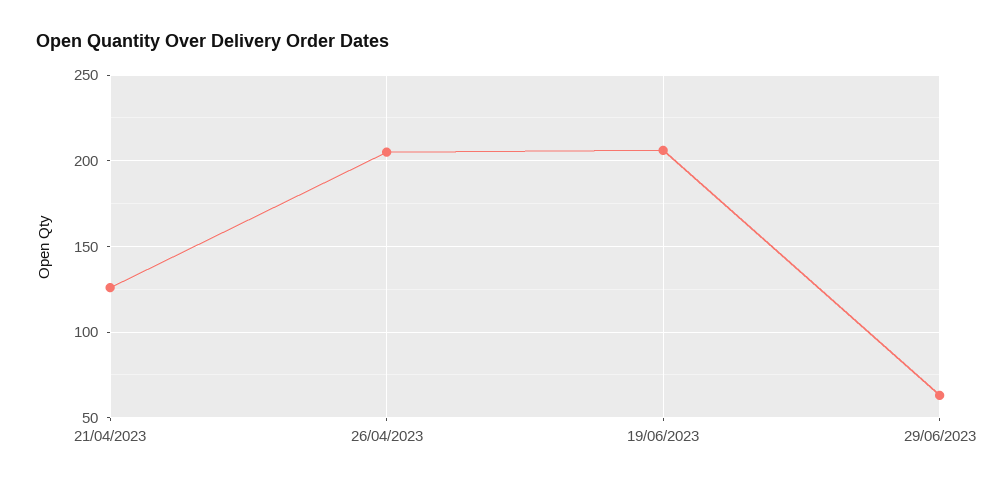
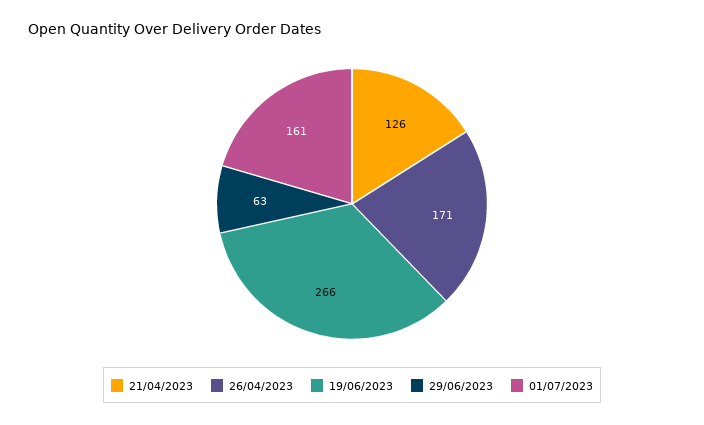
26/04/2023: 205 -> 171
19/06/2023: 205 -> 266
01/07/2023: none -> 161

